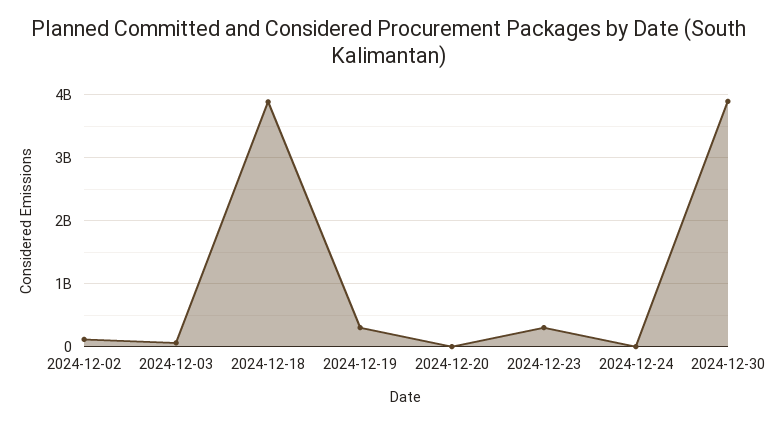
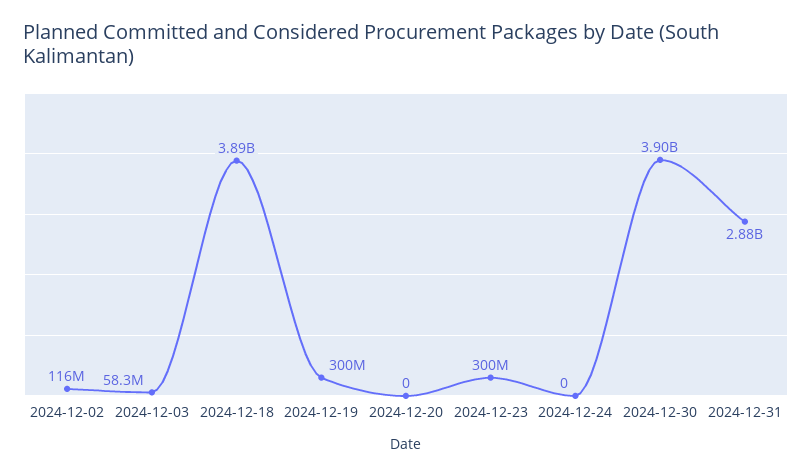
2024-12-31: none -> 2880000000

